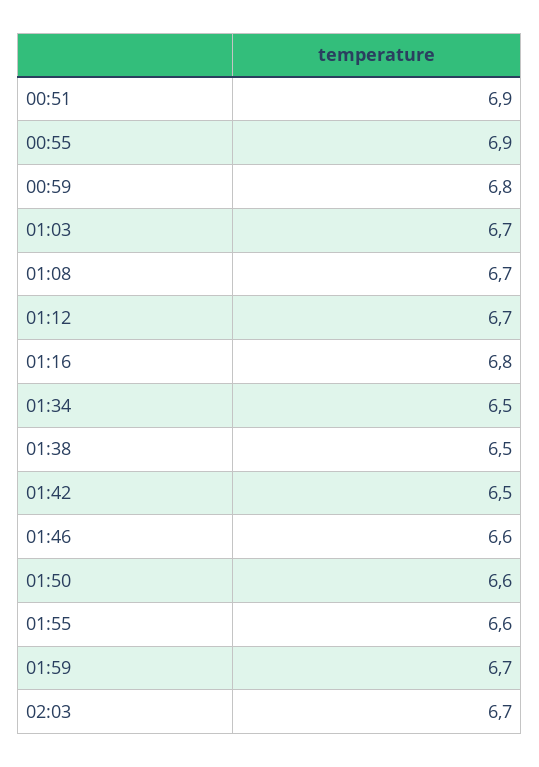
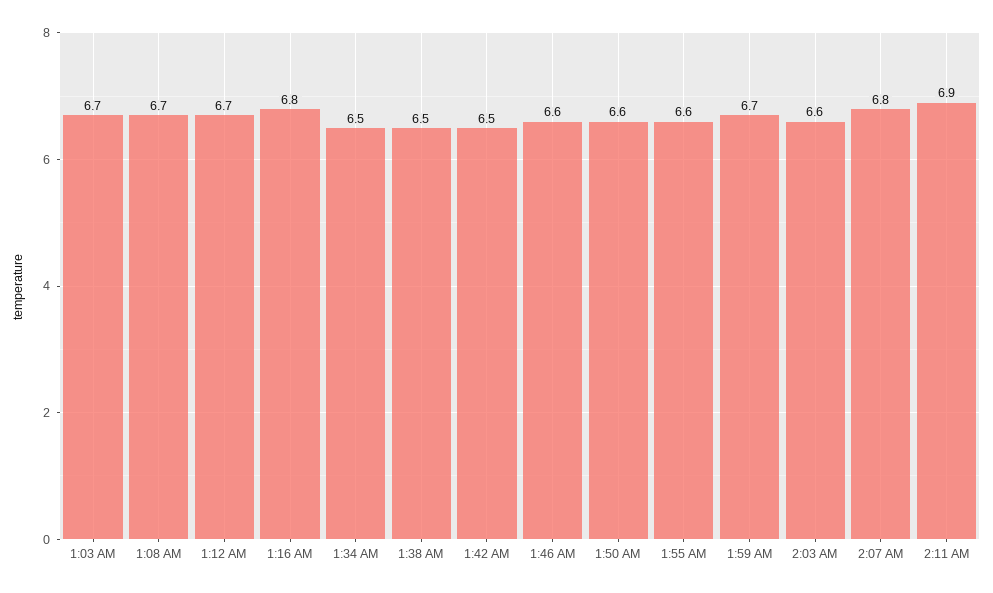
00:51: 6.9 -> none
00:55: 6.9 -> none
00:59: 6.8 -> none
02:03: 6.7 -> 6.6
2:07 AM: none -> 6.8
2:11 AM: none -> 6.9

